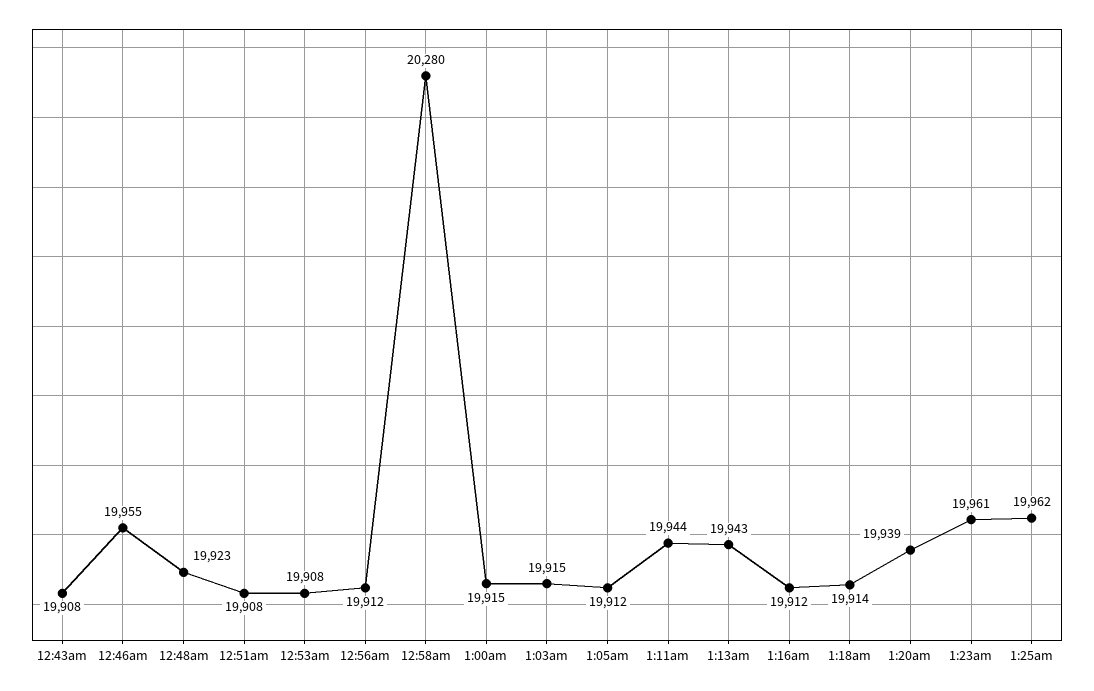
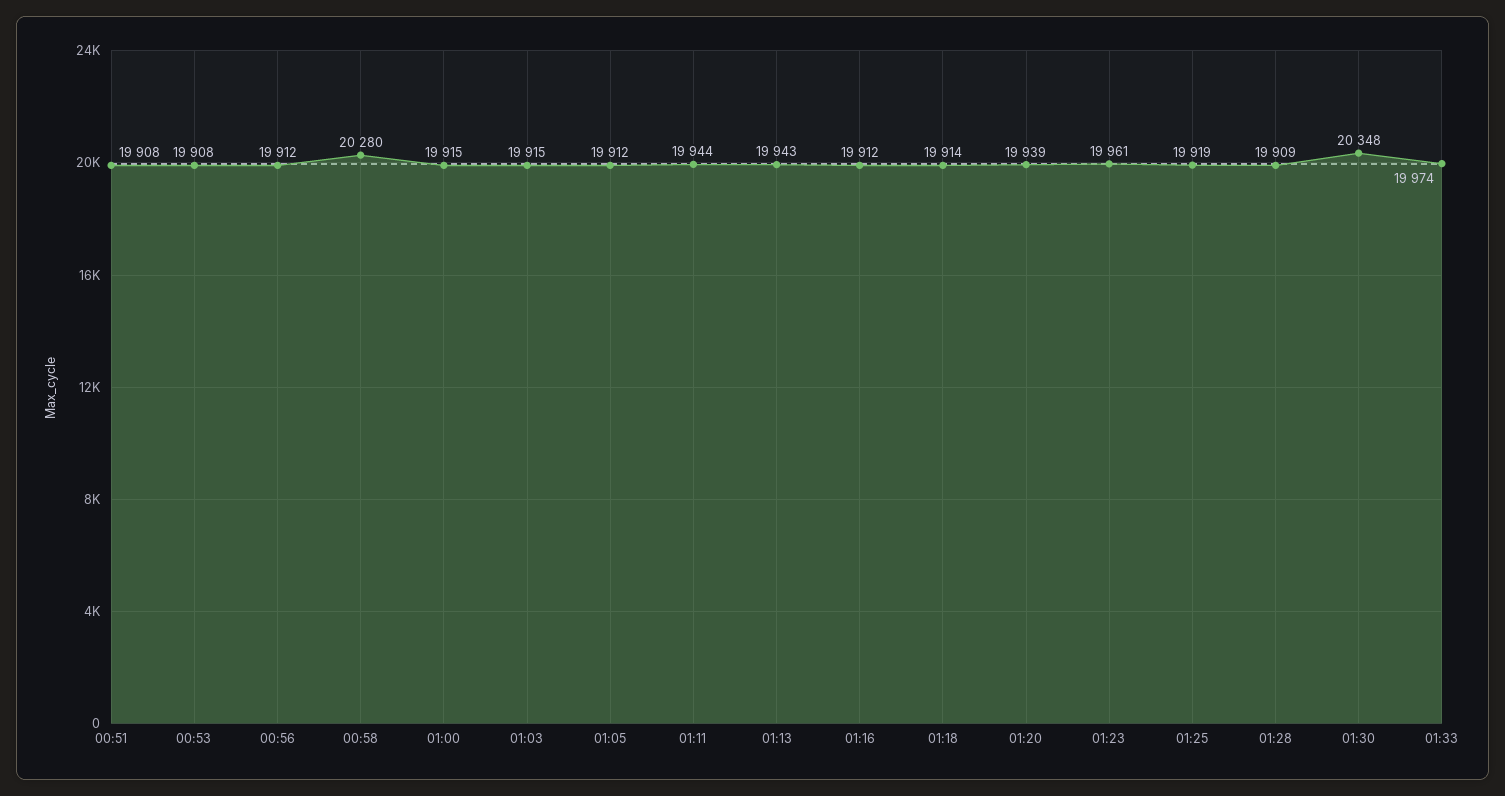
12:43am: 19908 -> none
12:46am: 19955 -> none
12:48am: 19923 -> none
1:25am: 19962 -> 19919
01:28: none -> 19909
01:30: none -> 20348
01:33: none -> 19974

